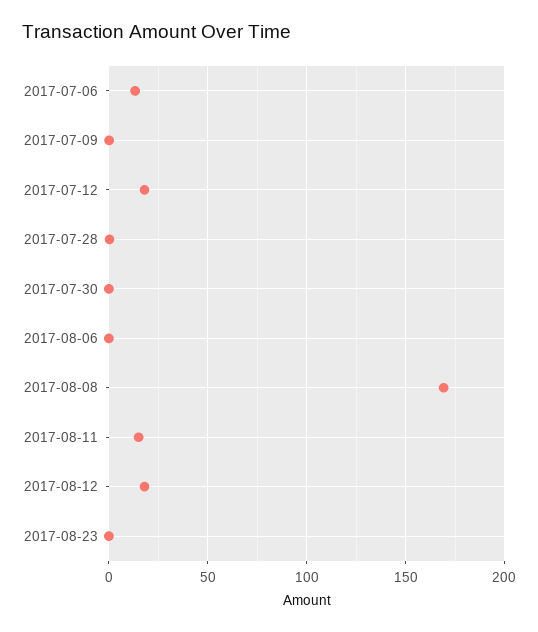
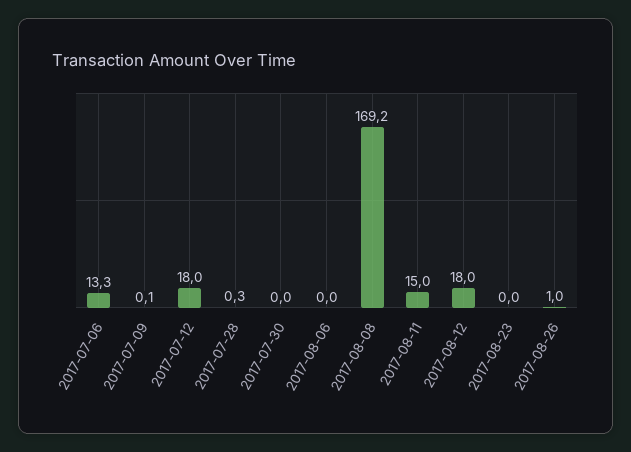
2017-08-26: none -> 1

